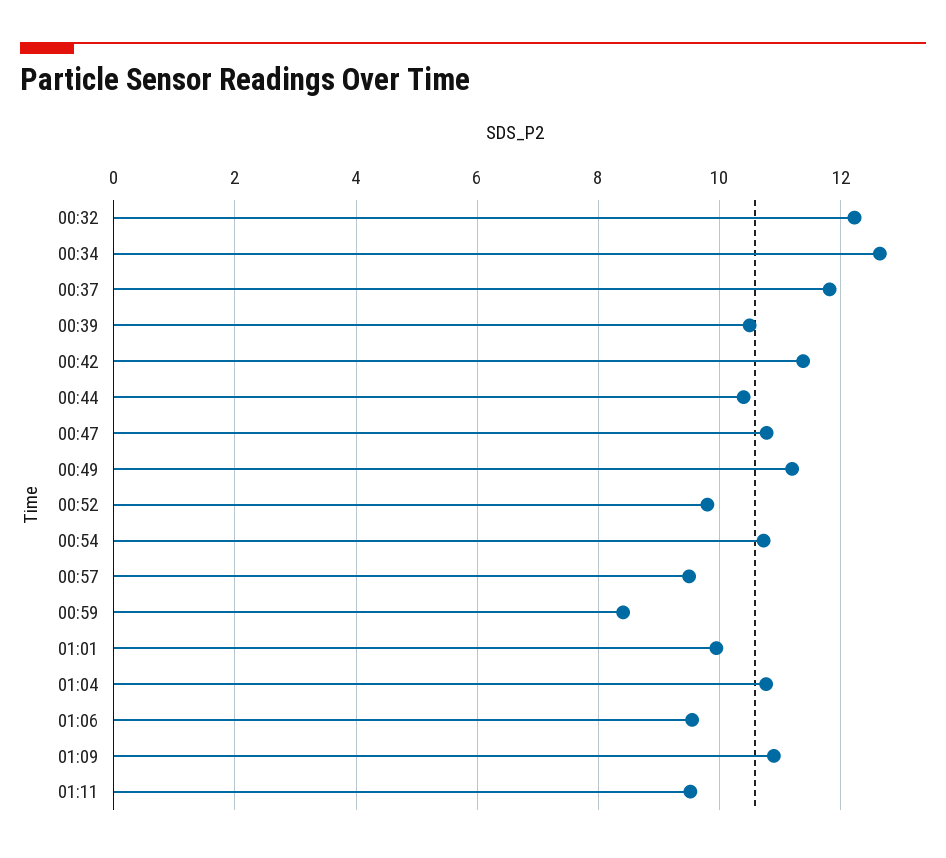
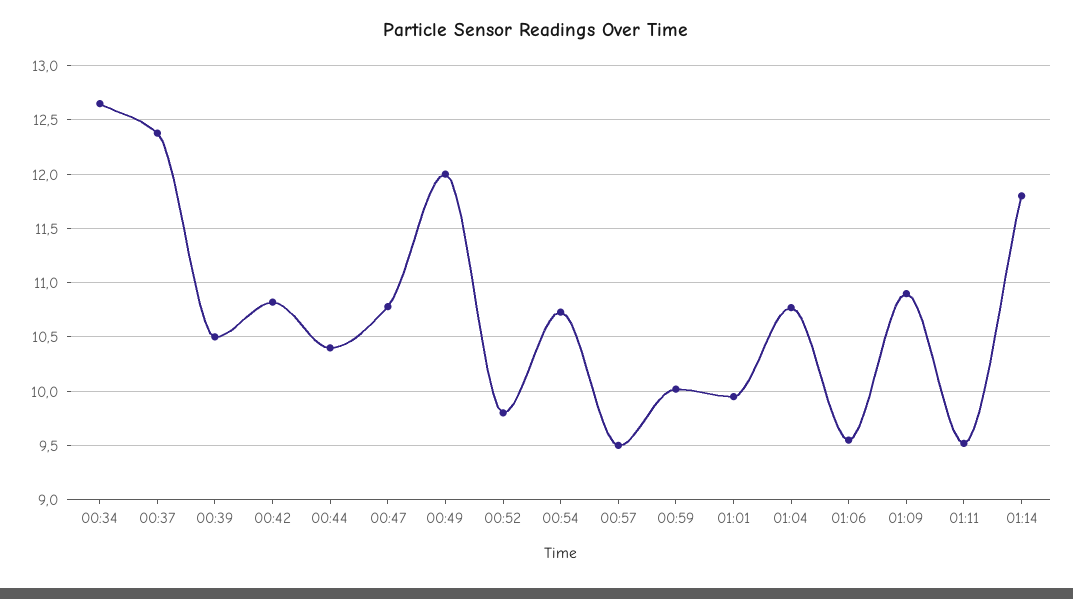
00:32: 12.2 -> none
00:37: 11.8 -> 12.4
00:42: 11.4 -> 10.8
00:49: 11.2 -> 12
00:59: 8.4 -> 10
01:14: none -> 11.8

